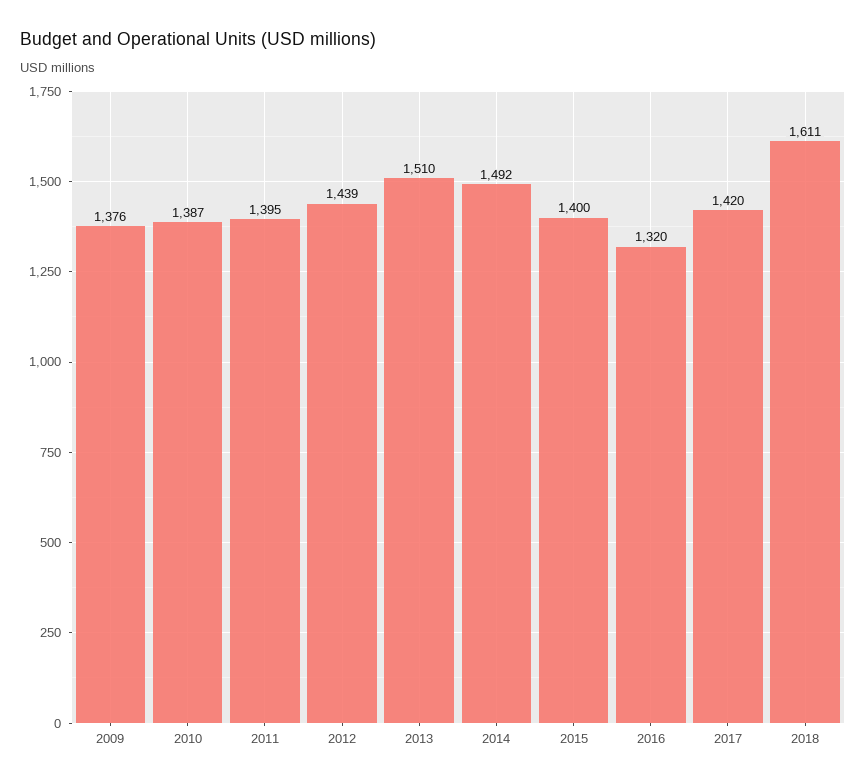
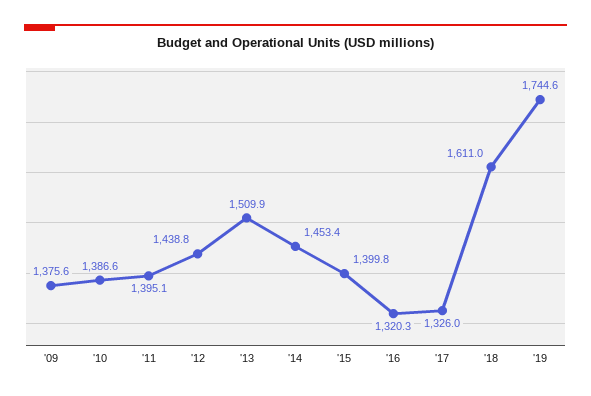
2014: 1492 -> 1453.4
2017: 1420 -> 1326
'19: none -> 1744.6

